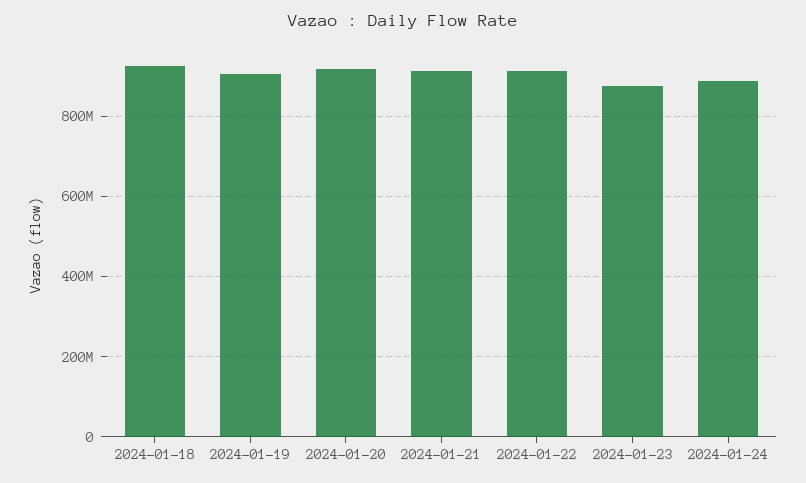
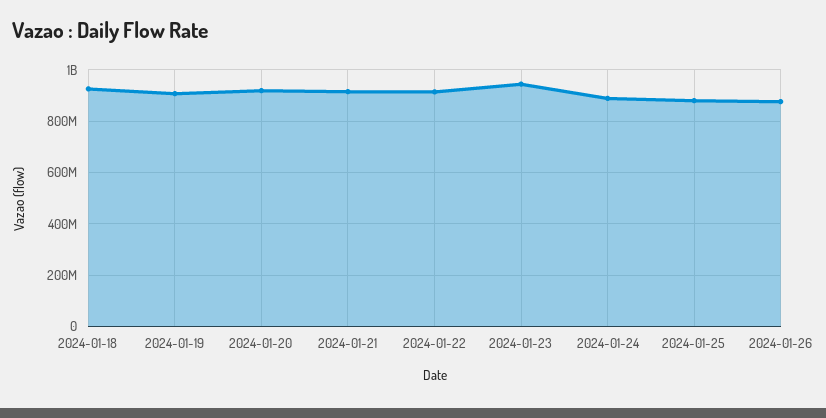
2024-01-23: 880000000 -> 950000000
2024-01-25: none -> 875000000
2024-01-26: none -> 875000000

